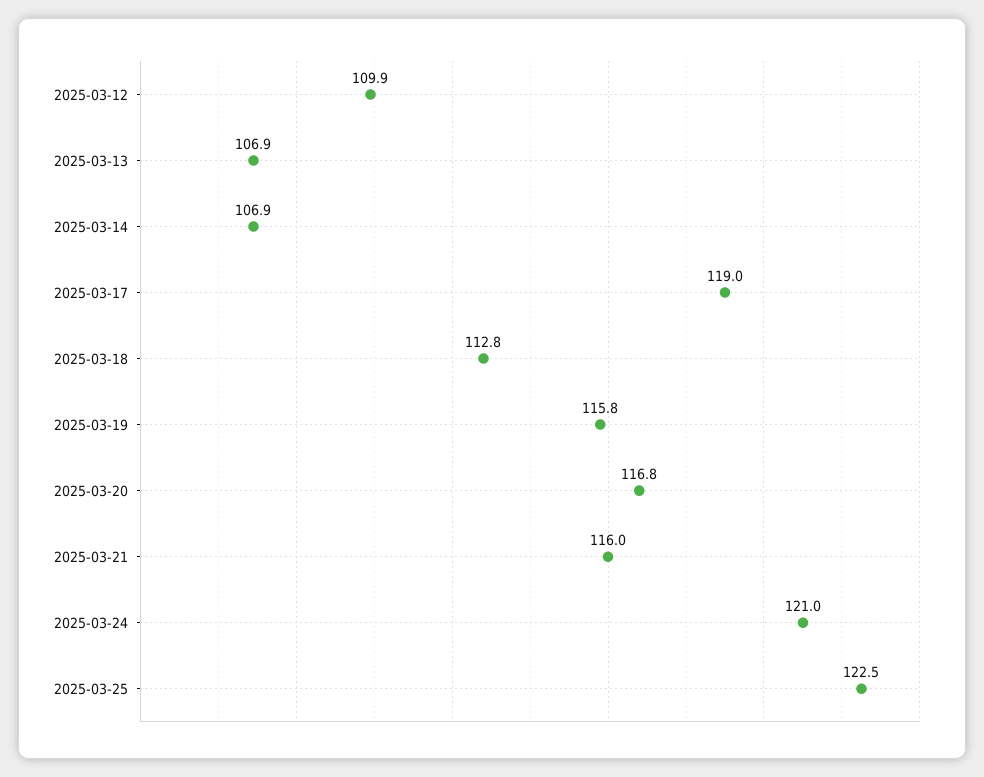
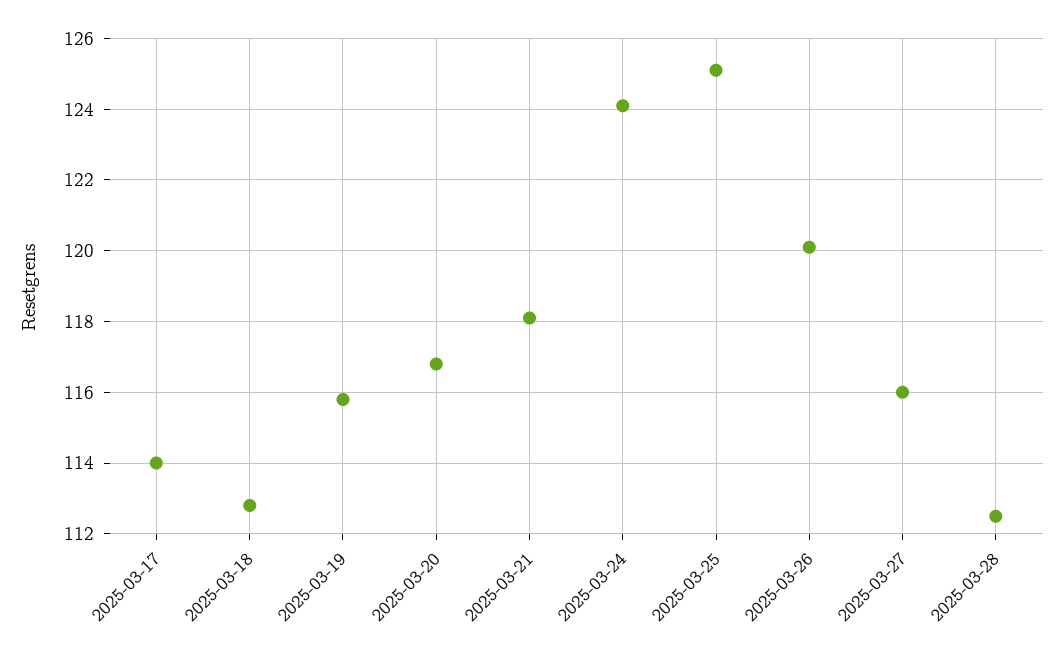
2025-03-12: 109.9 -> none
2025-03-13: 106.9 -> none
2025-03-14: 106.9 -> none
2025-03-17: 119 -> 114
2025-03-21: 116 -> 118
2025-03-24: 121 -> 124
2025-03-25: 122.5 -> 125
2025-03-26: none -> 120
2025-03-27: none -> 116
2025-03-28: none -> 112.5

